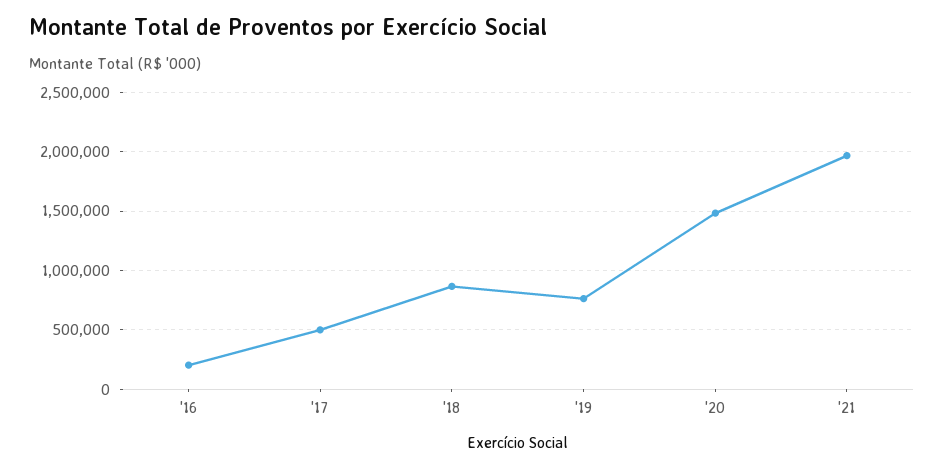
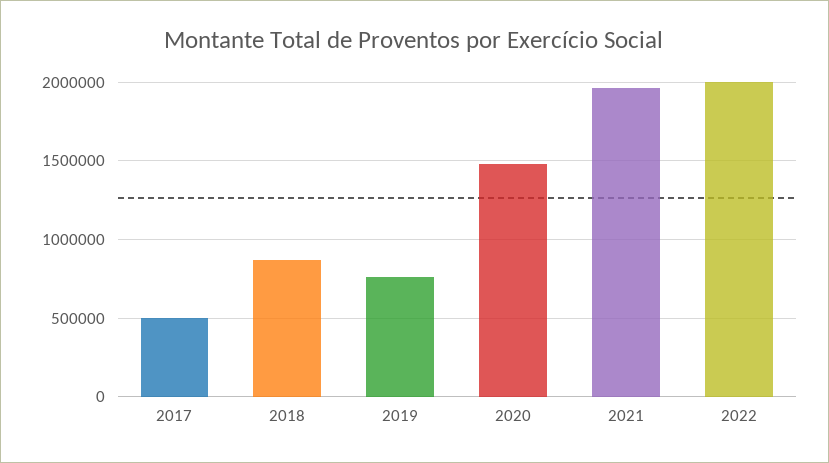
'16: 200000 -> none
2022: none -> 2000000

